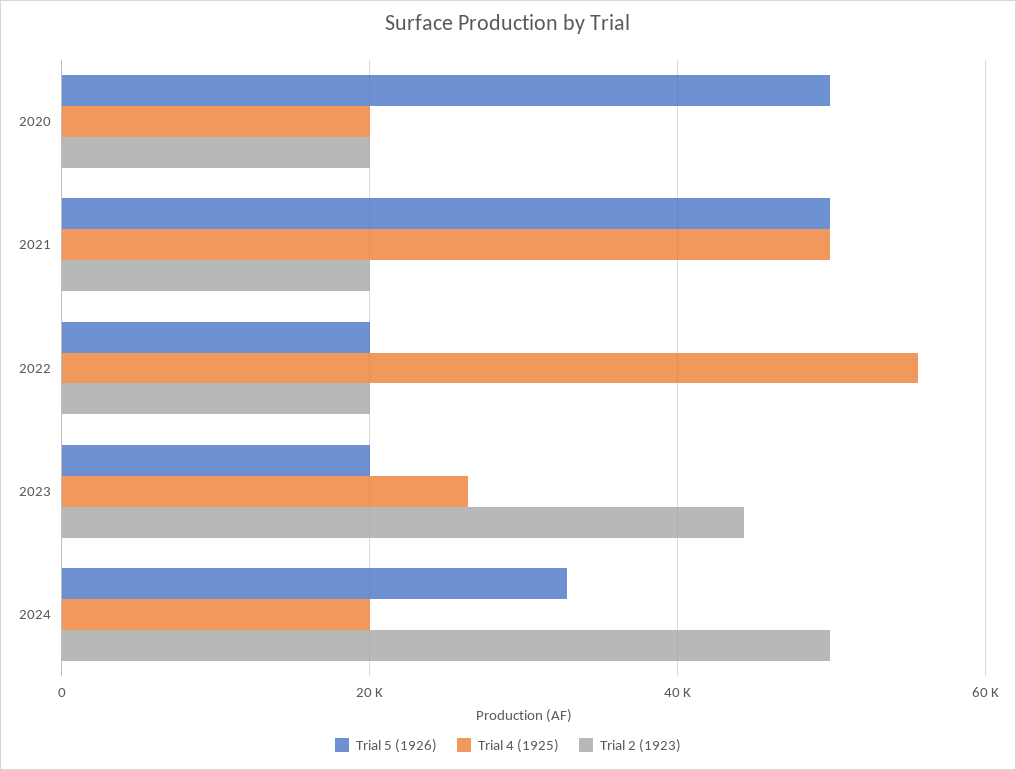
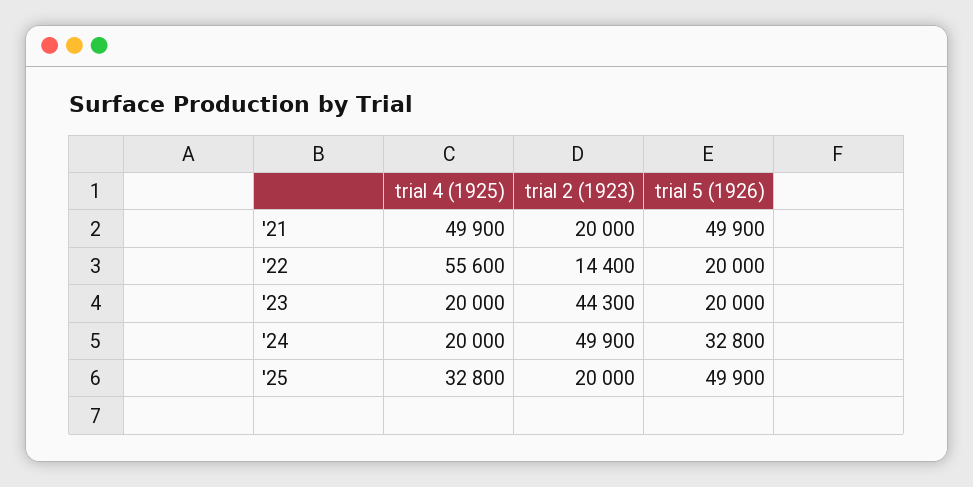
Trial 5 (1926), 2020: 50000 -> none
Trial 4 (1925), 2020: 20000 -> none
Trial 2 (1923), 2020: 20000 -> none
Trial 2 (1923), 2022: 20000 -> 14400
Trial 4 (1925), 2023: 26000 -> 20000
Trial 4 (1925), '25: none -> 32800
Trial 2 (1923), '25: none -> 20000
Trial 5 (1926), '25: none -> 49900

